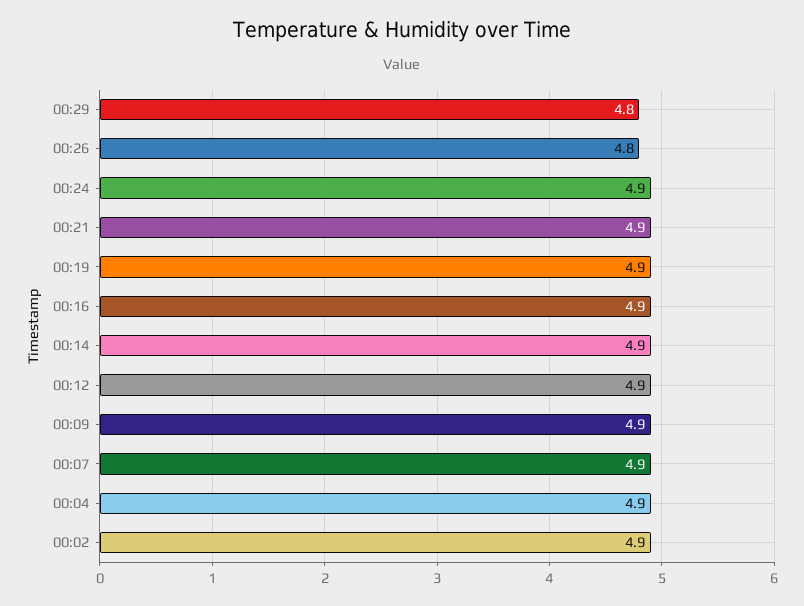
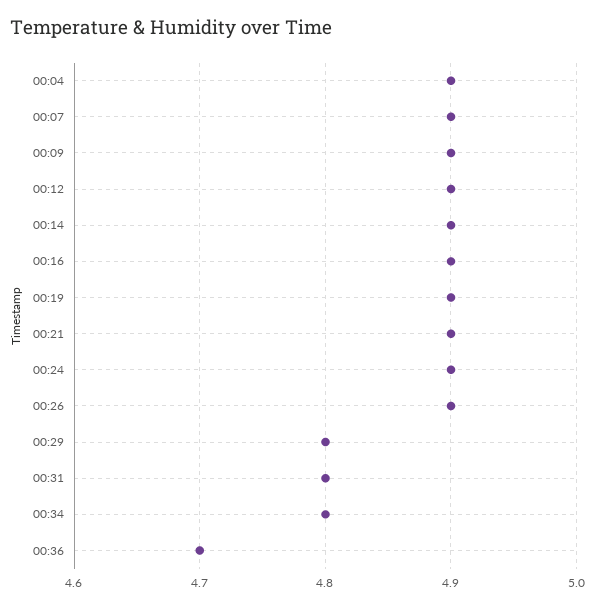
00:26: 4.8 -> 4.9
00:02: 4.9 -> none
00:31: none -> 4.8
00:34: none -> 4.8
00:36: none -> 4.7

